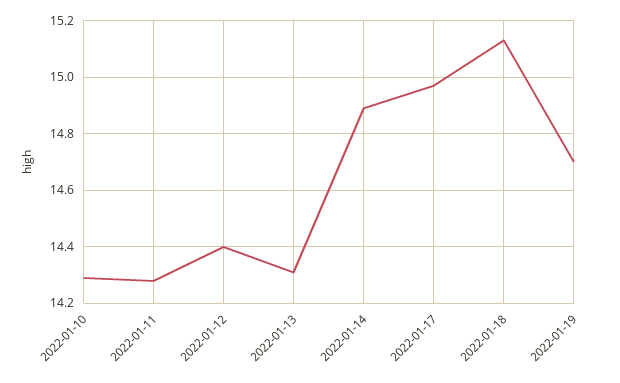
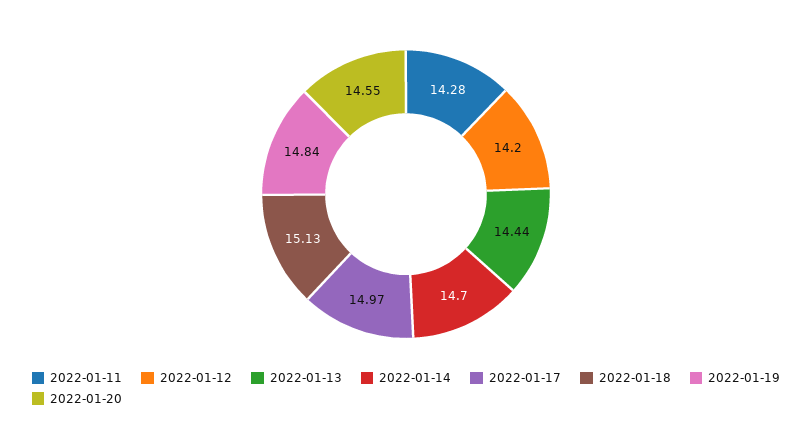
2022-01-10: 14.3 -> none
2022-01-12: 14.4 -> 14.2
2022-01-13: 14.3 -> 14.44
2022-01-14: 14.9 -> 14.7
2022-01-19: 14.7 -> 14.84
2022-01-20: none -> 14.55

